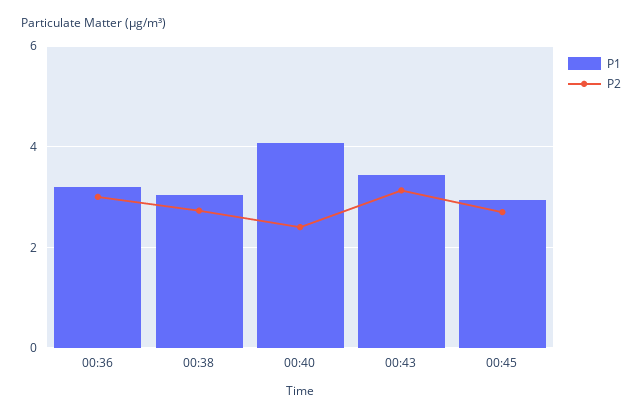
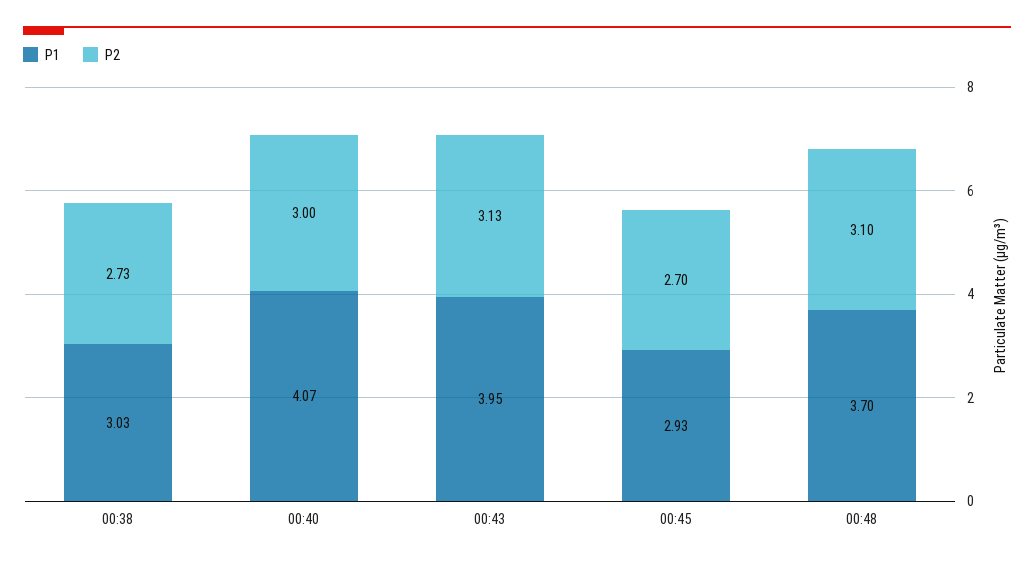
P1, 00:36: 3.2 -> none
P2, 00:36: 3 -> none
P2, 00:40: 2.4 -> 3
P1, 00:43: 3.4 -> 3.95
P1, 00:48: none -> 3.7
P2, 00:48: none -> 3.1

